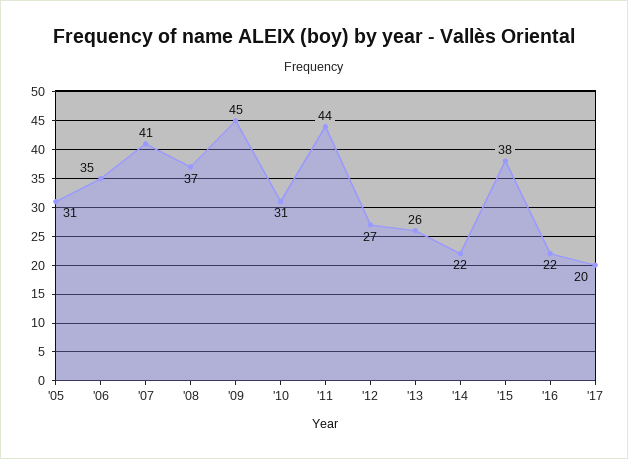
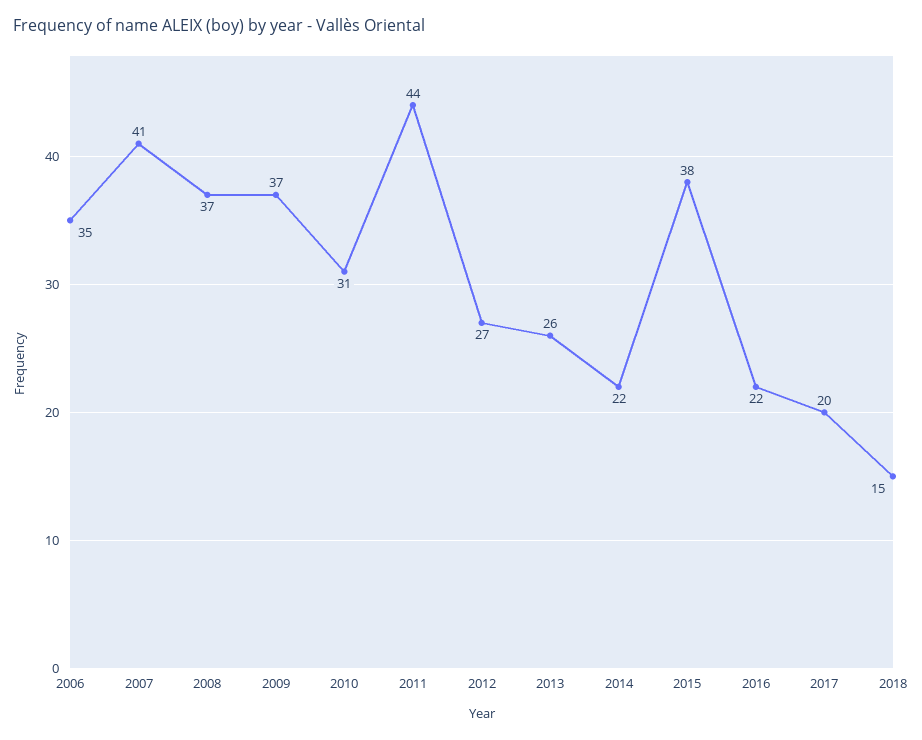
'05: 31 -> none
'09: 45 -> 37
2018: none -> 15

